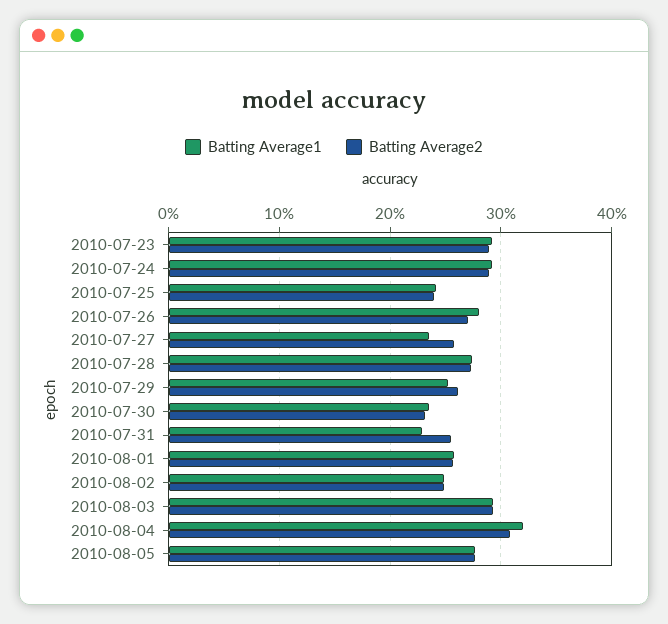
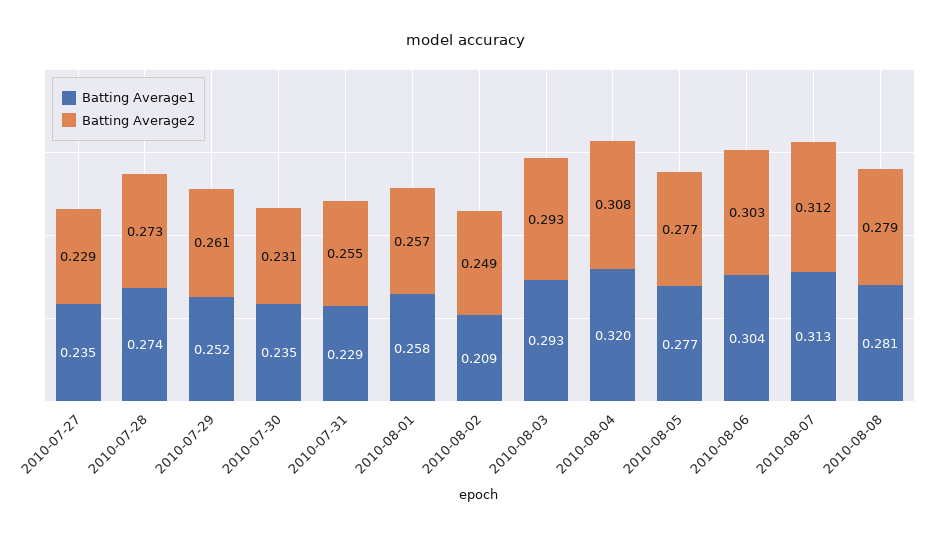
Batting Average1, 2010-07-23: 0.29 -> none
Batting Average2, 2010-07-23: 0.29 -> none
Batting Average1, 2010-07-24: 0.29 -> none
Batting Average2, 2010-07-24: 0.29 -> none
Batting Average1, 2010-07-25: 0.24 -> none
Batting Average2, 2010-07-25: 0.24 -> none
Batting Average1, 2010-07-26: 0.28 -> none
Batting Average2, 2010-07-26: 0.27 -> none
Batting Average2, 2010-07-27: 0.26 -> 0.229
Batting Average1, 2010-08-02: 0.25 -> 0.209
Batting Average1, 2010-08-06: none -> 0.304
Batting Average2, 2010-08-06: none -> 0.303
Batting Average1, 2010-08-07: none -> 0.313
Batting Average2, 2010-08-07: none -> 0.312
Batting Average1, 2010-08-08: none -> 0.281
Batting Average2, 2010-08-08: none -> 0.279

